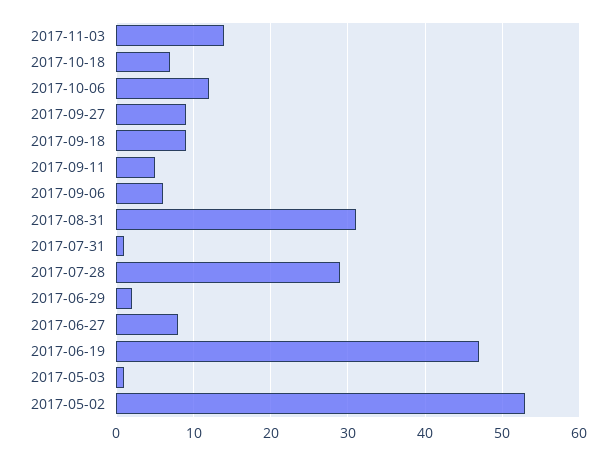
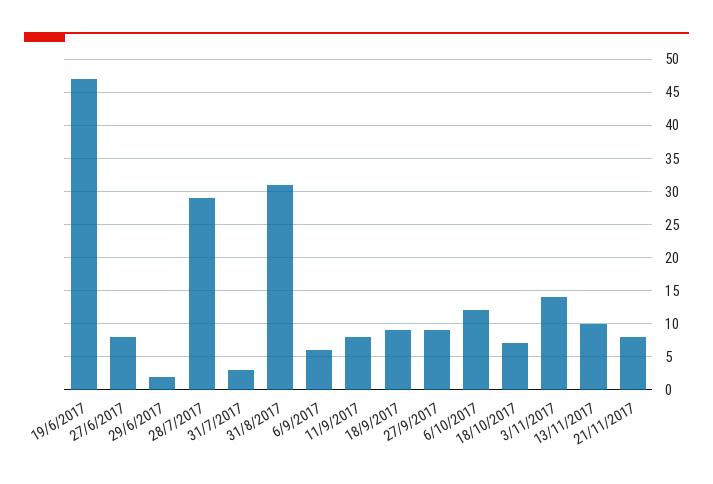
2017-09-11: 5 -> 8
2017-07-31: 1 -> 3
2017-05-03: 1 -> none
2017-05-02: 53 -> none
13/11/2017: none -> 10
21/11/2017: none -> 8

